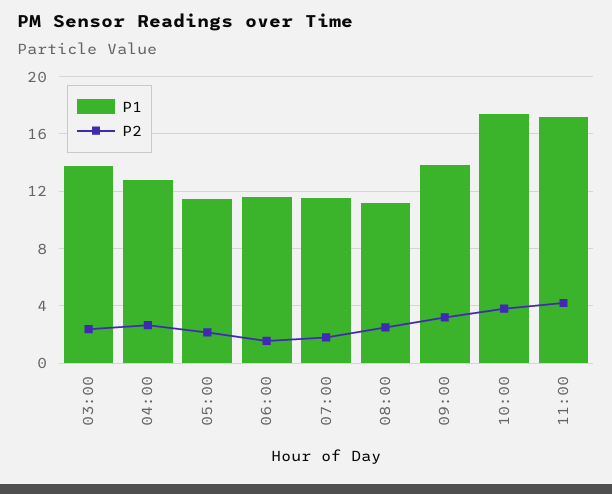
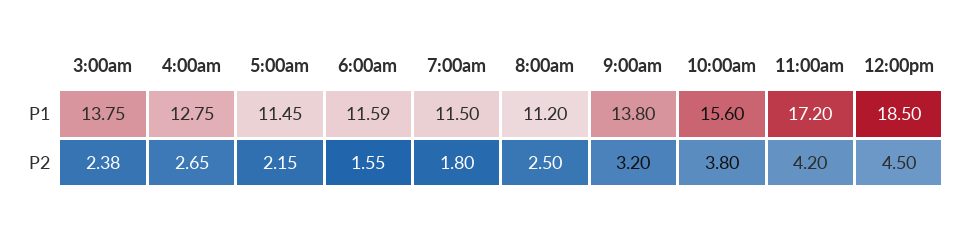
P1, 10:00: 17.5 -> 15.6
P1, 12:00pm: none -> 18.5
P2, 12:00pm: none -> 4.5

